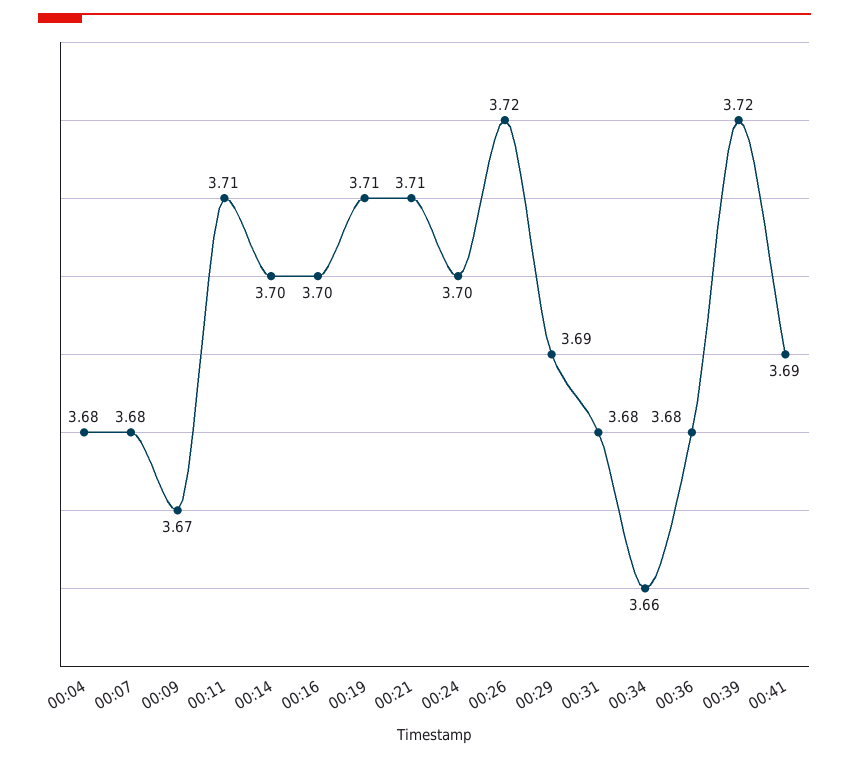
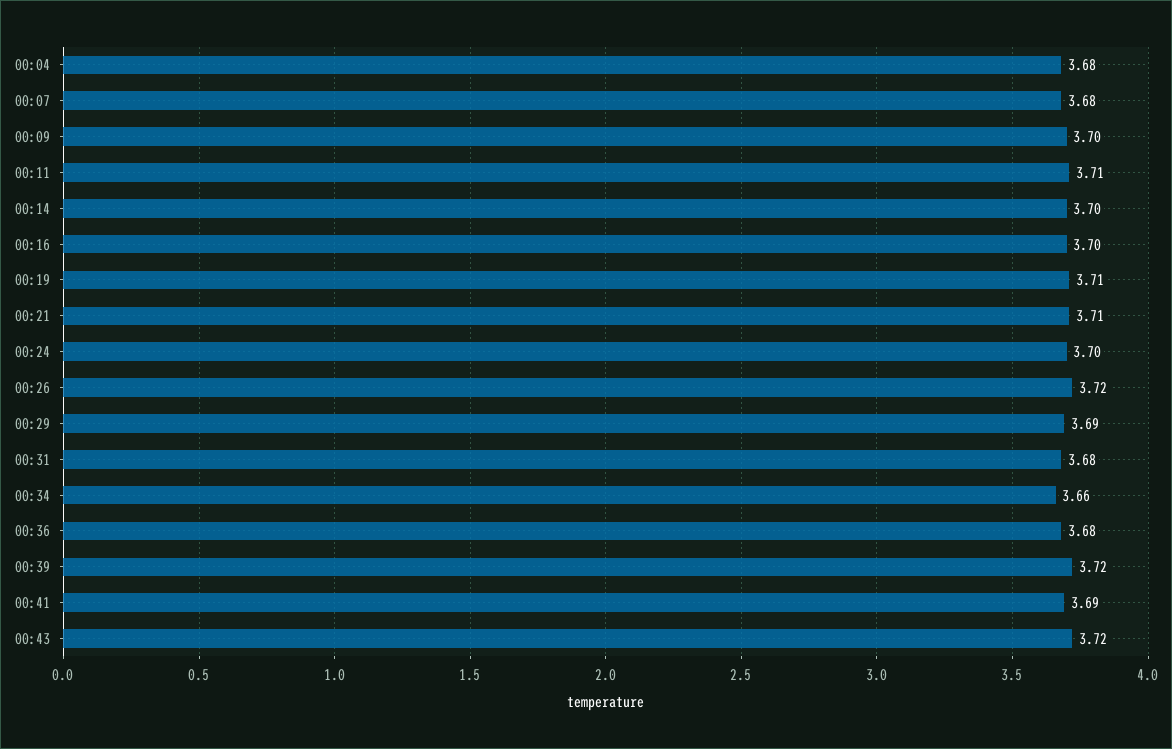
00:09: 3.67 -> 3.7
00:43: none -> 3.72

